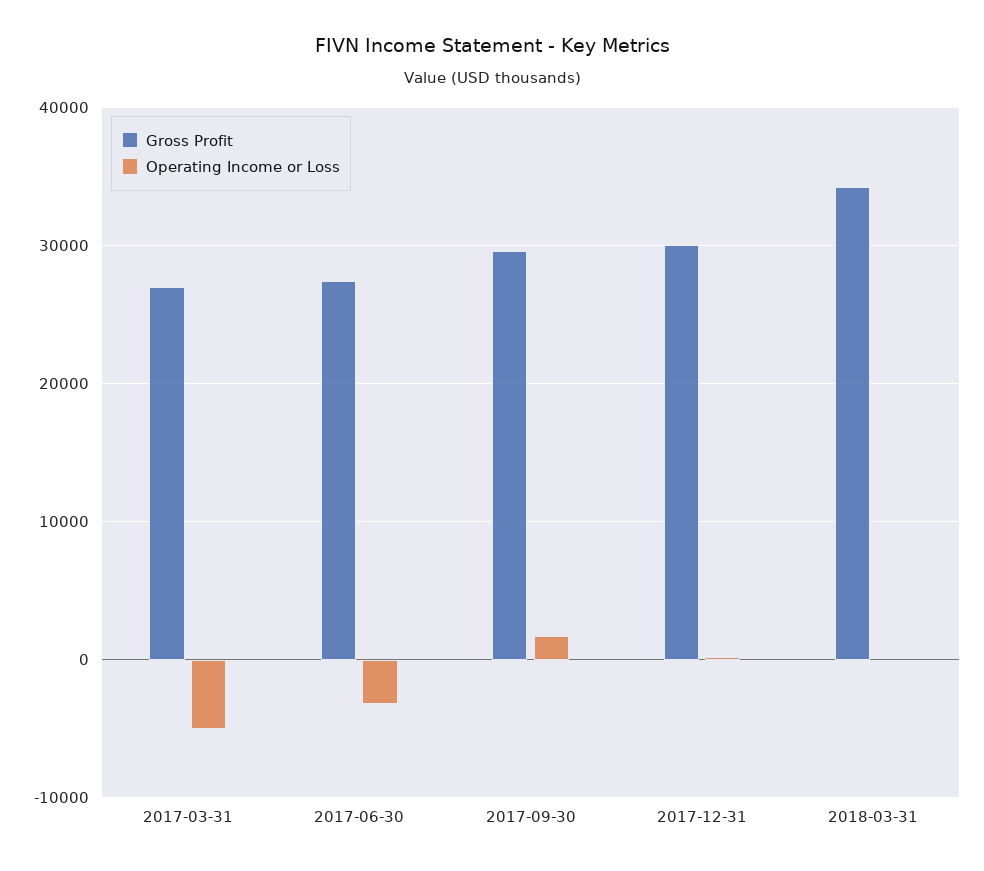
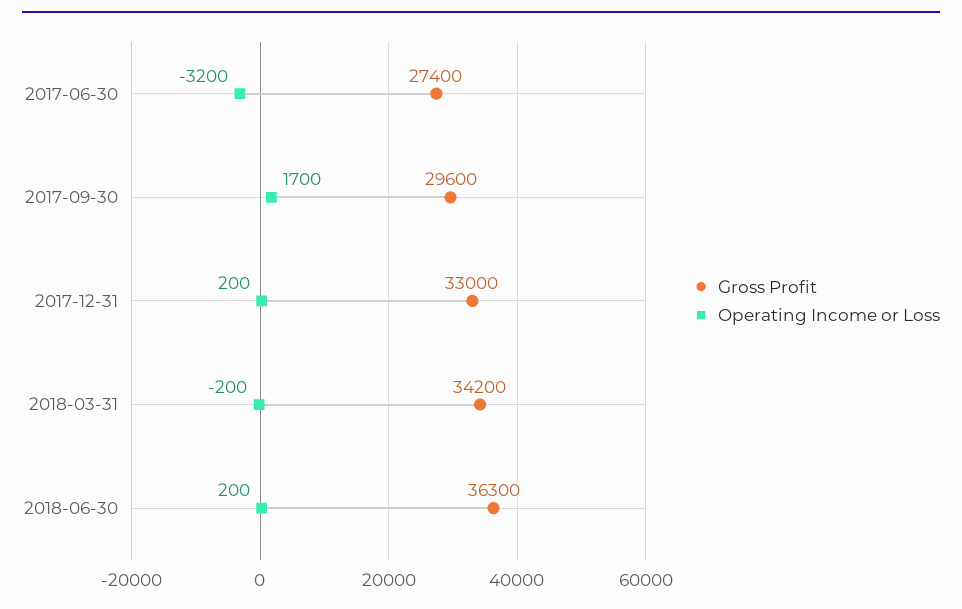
Gross Profit, 2017-03-31: 27000 -> none
Operating Income or Loss, 2017-03-31: -5000 -> none
Gross Profit, 2017-12-31: 30000 -> 33000
Gross Profit, 2018-06-30: none -> 36300
Operating Income or Loss, 2018-06-30: none -> 200

